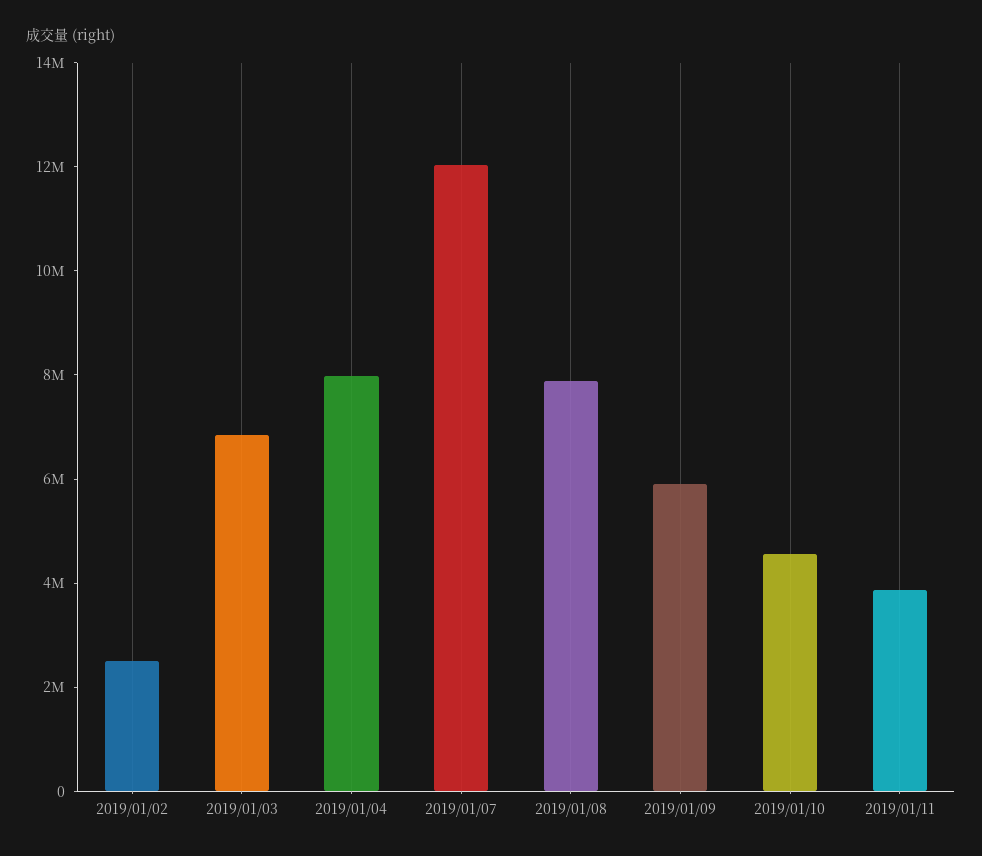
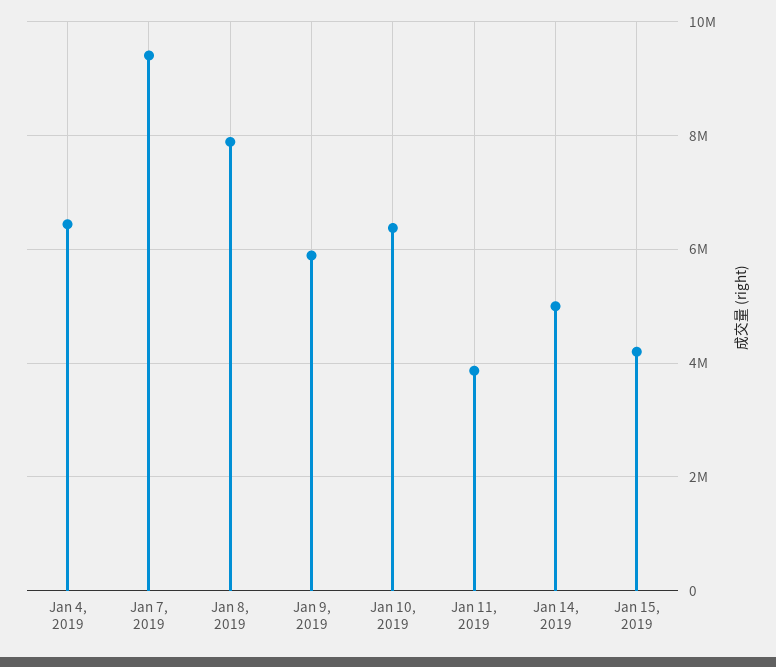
2019/01/02: 2500000 -> none
2019/01/03: 7000000 -> none
2019/01/04: 8000000 -> 6400000
2019/01/07: 12000000 -> 9400000
2019/01/10: 4500000 -> 6400000
Jan 14, 2019: none -> 5000000
Jan 15, 2019: none -> 4200000

